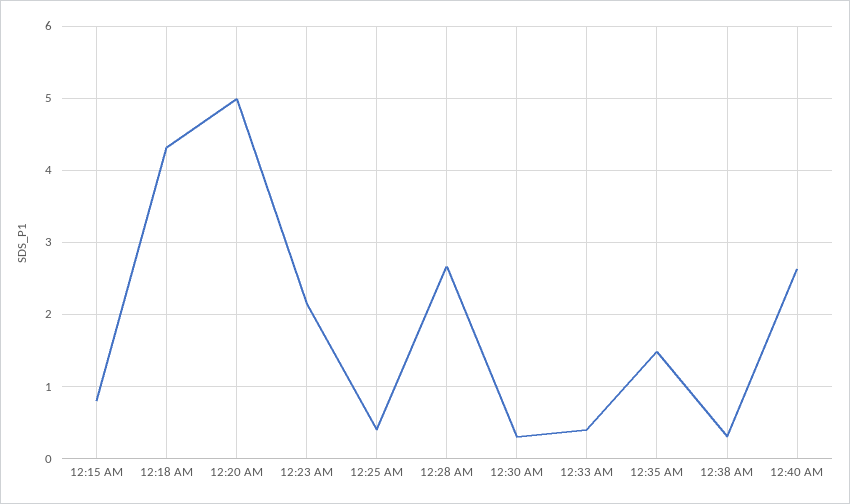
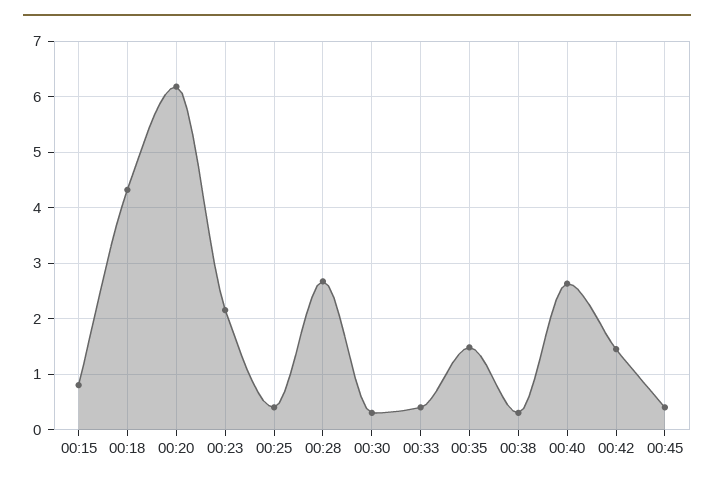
12:20 AM: 5 -> 6.2
00:42: none -> 1.4
00:45: none -> 0.4

